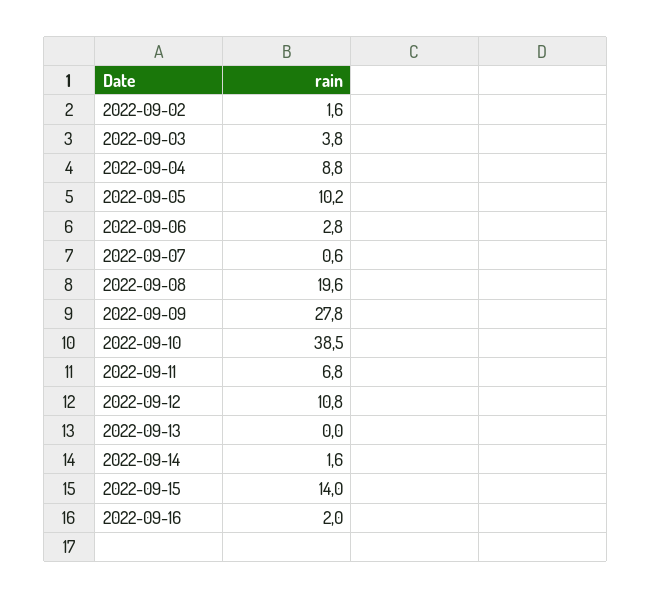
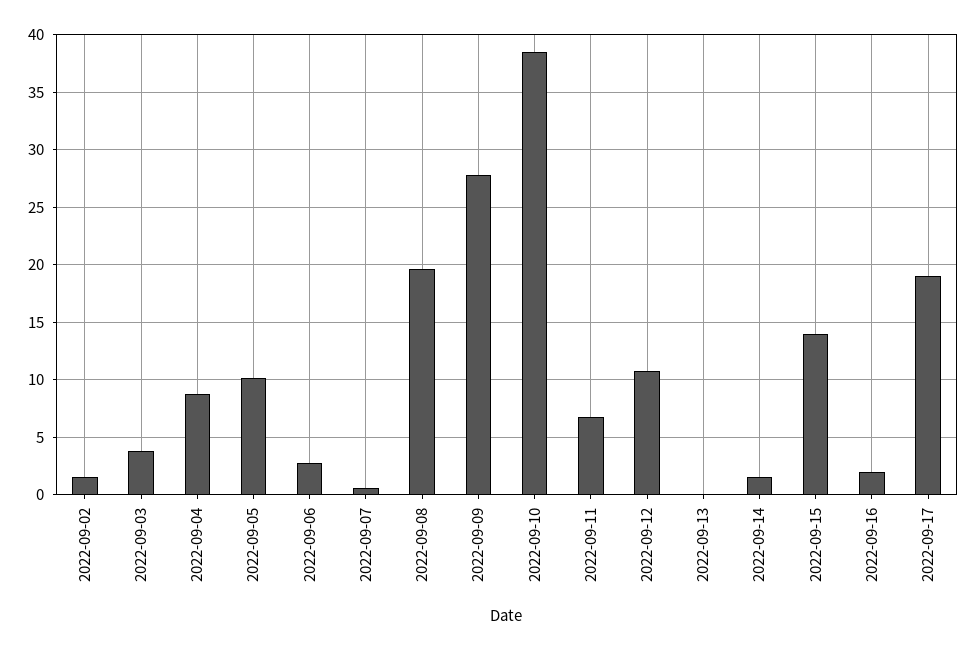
2022-09-17: none -> 19

